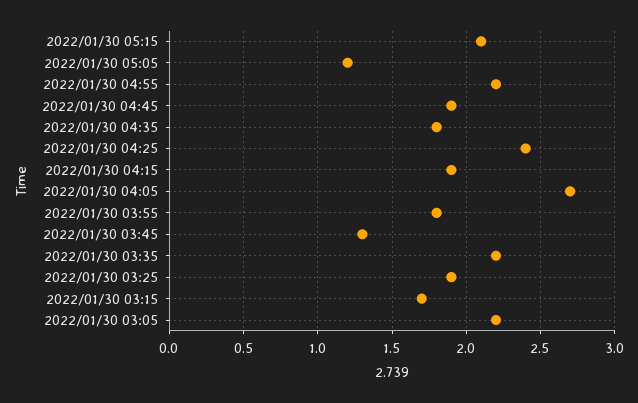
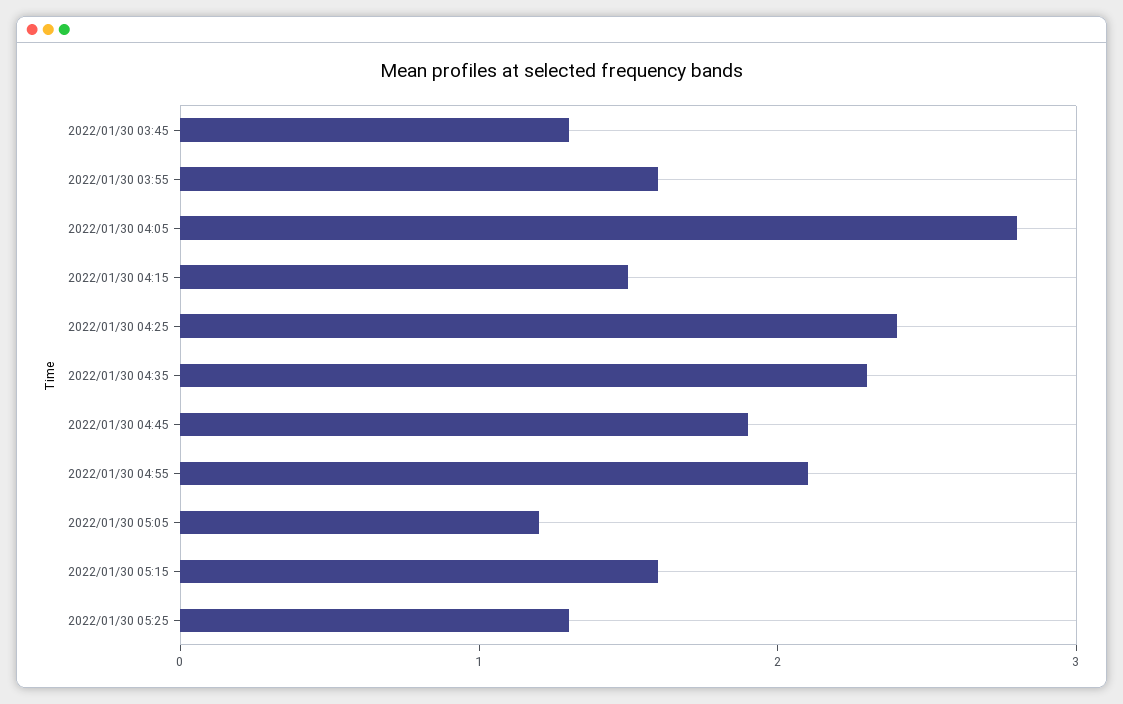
2022/01/30 05:15: 2.1 -> 1.6
2022/01/30 04:55: 2.2 -> 2.1
2022/01/30 04:35: 1.8 -> 2.3
2022/01/30 04:15: 1.9 -> 1.5
2022/01/30 04:05: 2.7 -> 2.8
2022/01/30 03:55: 1.8 -> 1.6
2022/01/30 03:35: 2.2 -> none
2022/01/30 03:25: 1.9 -> none
2022/01/30 03:15: 1.7 -> none
2022/01/30 03:05: 2.2 -> none
2022/01/30 05:25: none -> 1.3

